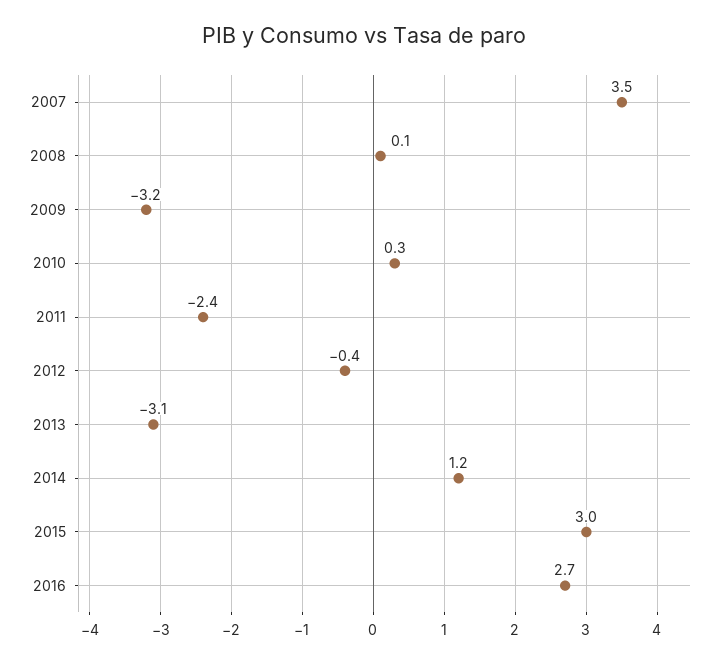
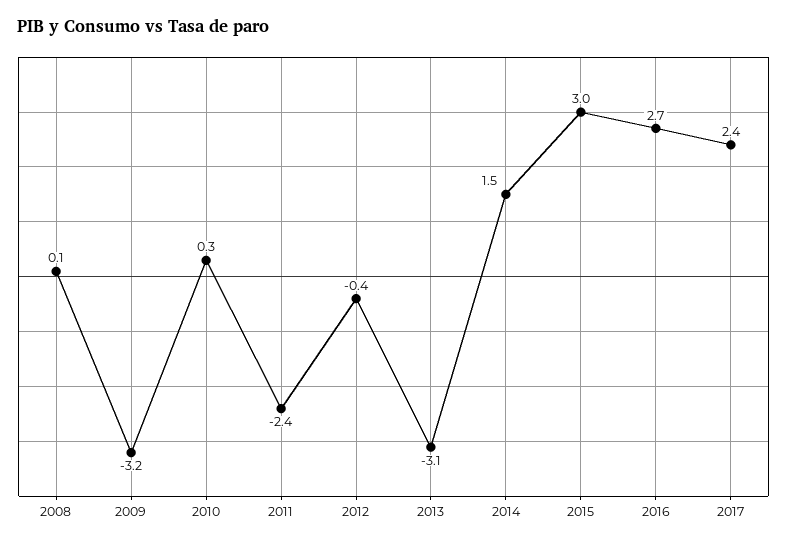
2007: 3.5 -> none
2014: 1.2 -> 1.5
2017: none -> 2.4

